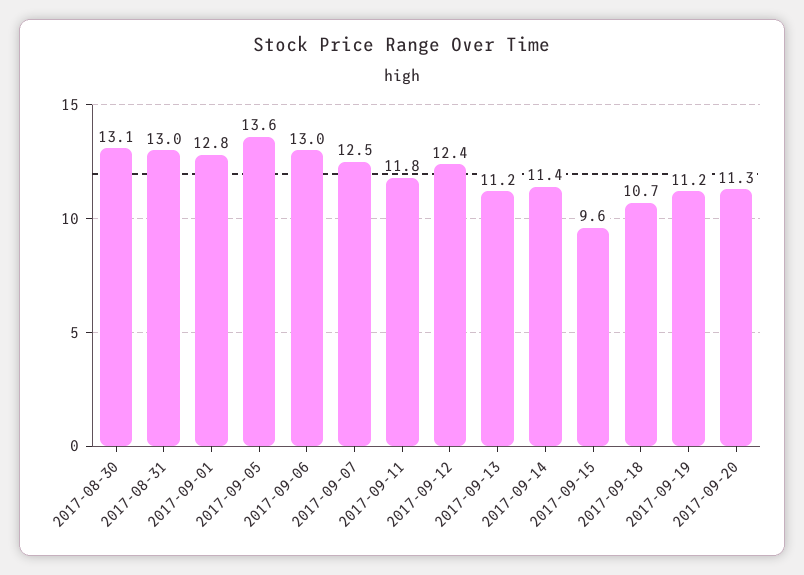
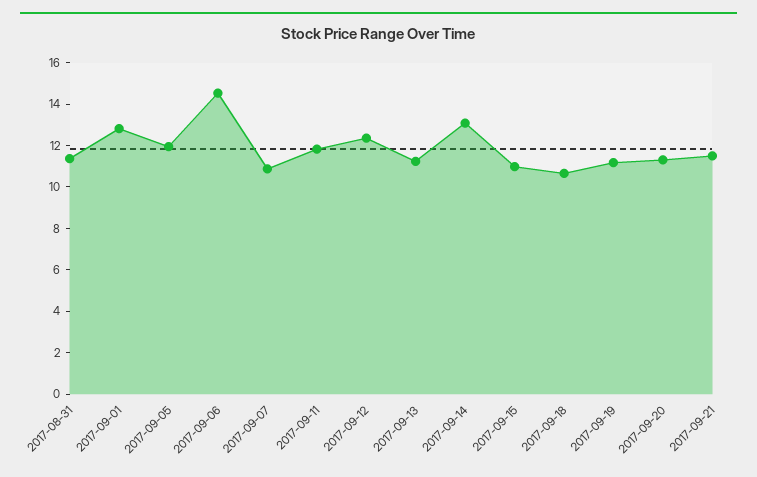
2017-08-30: 13.1 -> none
2017-08-31: 13 -> 11.5
2017-09-05: 13.6 -> 12
2017-09-06: 13 -> 14.5
2017-09-07: 12.5 -> 11
2017-09-14: 11.4 -> 13
2017-09-15: 9.6 -> 11
2017-09-21: none -> 11.5

